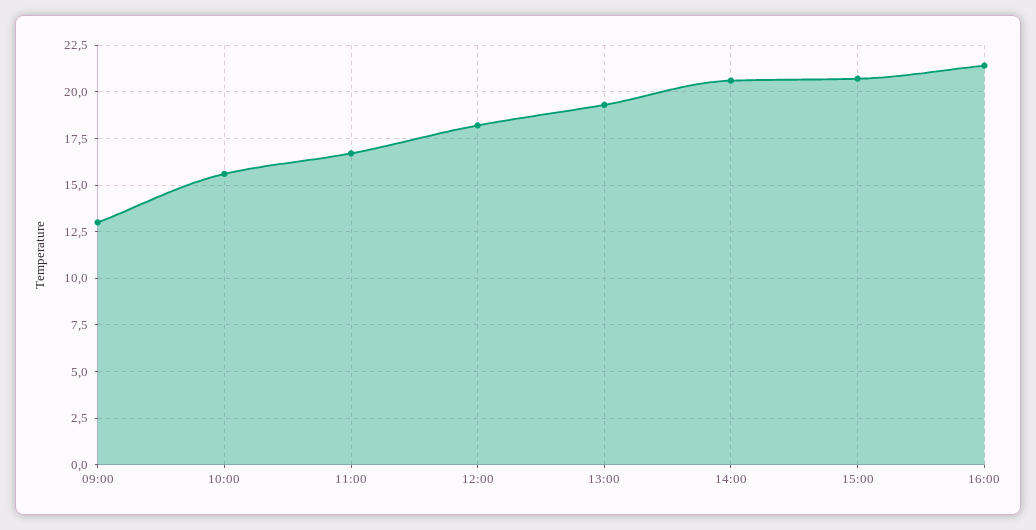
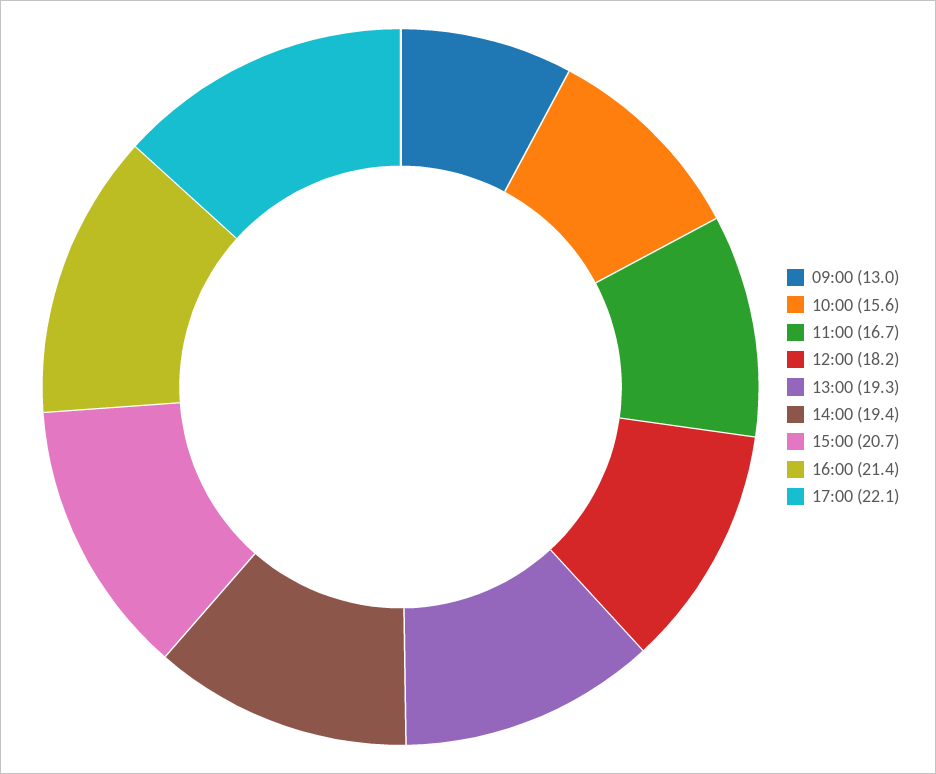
14:00: 20.5 -> 19.4
17:00: none -> 22.1

